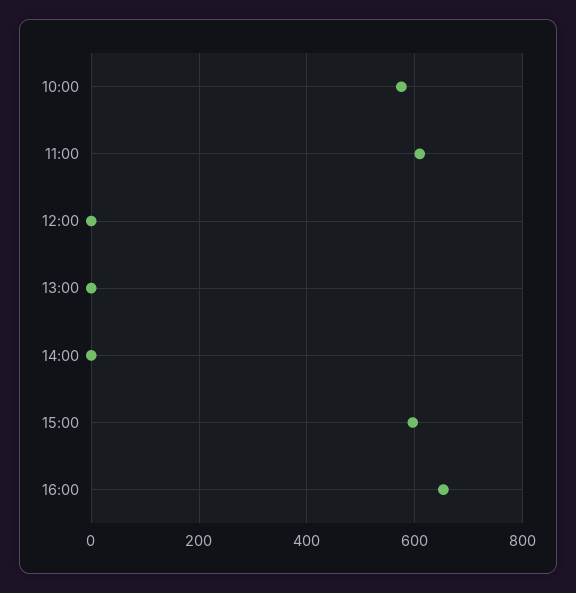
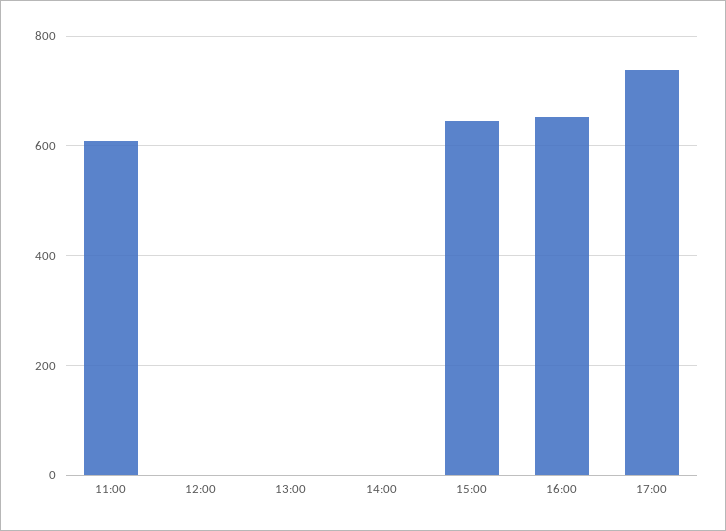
10:00: 580 -> none
15:00: 600 -> 640
17:00: none -> 740

